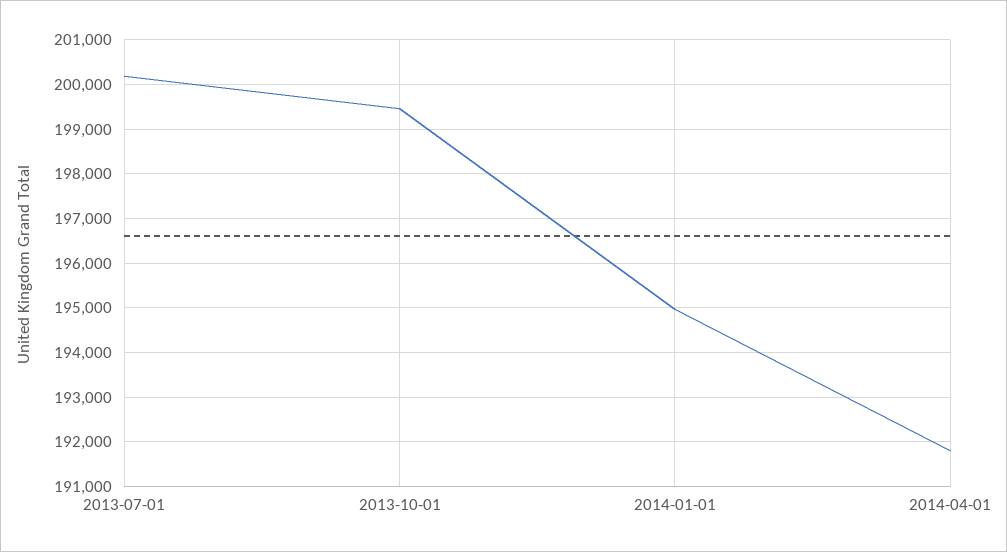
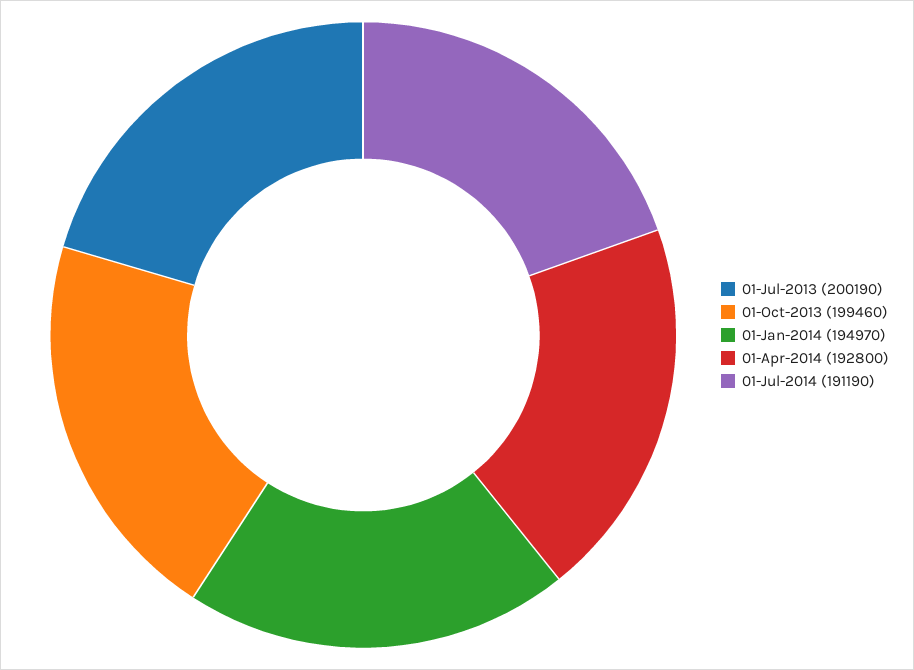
2014-04-01: 191800 -> 192800
01-Jul-2014: none -> 191190

